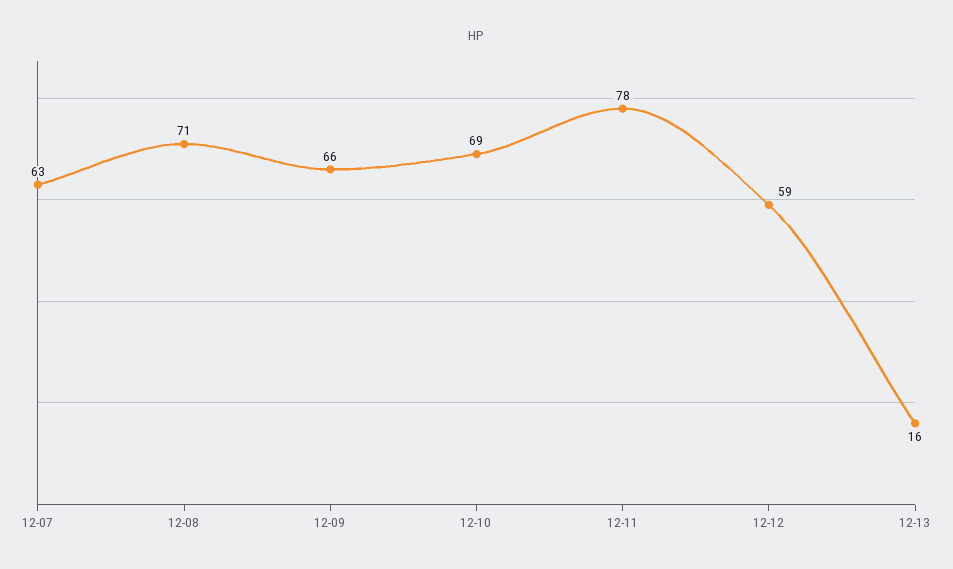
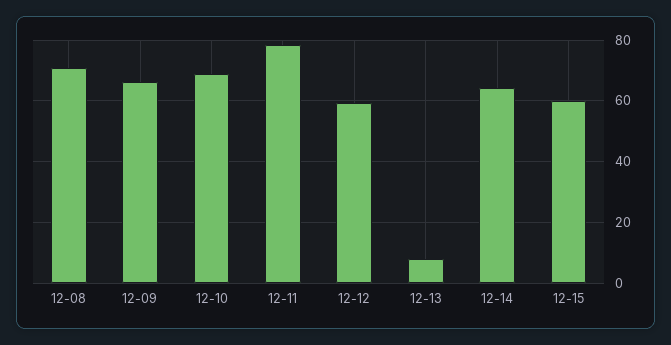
12-07: 63 -> none
12-13: 16 -> 8
12-14: none -> 64
12-15: none -> 60

